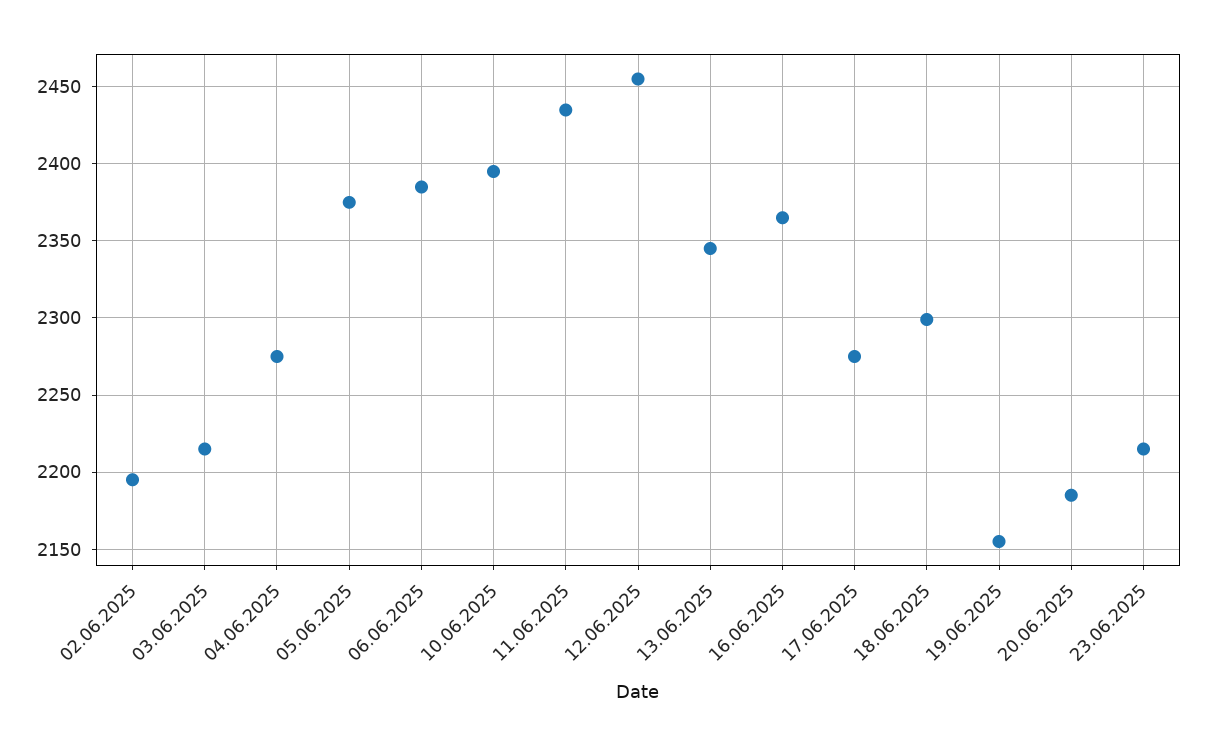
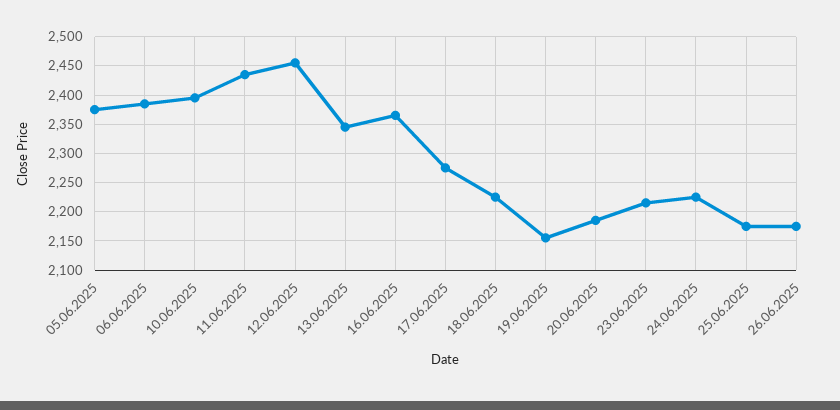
02.06.2025: 2195 -> none
03.06.2025: 2215 -> none
04.06.2025: 2275 -> none
18.06.2025: 2300 -> 2225
24.06.2025: none -> 2225
25.06.2025: none -> 2175
26.06.2025: none -> 2175

